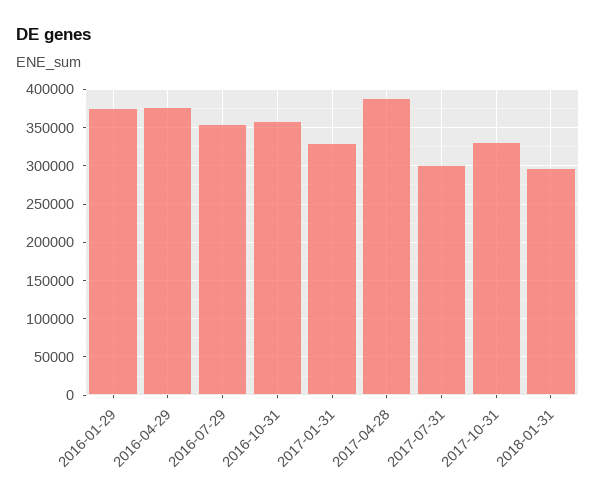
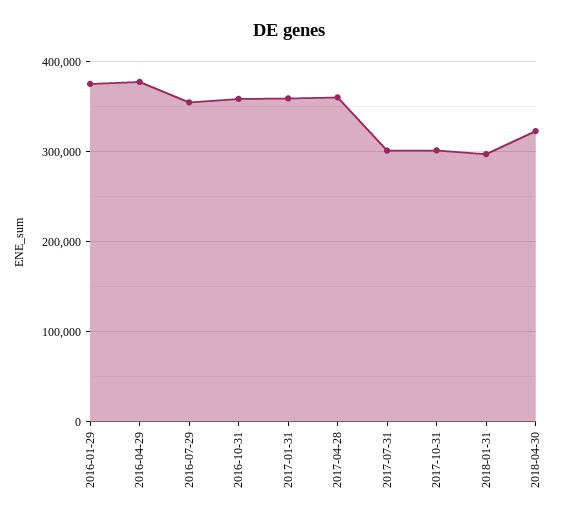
2017-01-31: 330000 -> 360000
2017-04-28: 390000 -> 360000
2017-10-31: 330000 -> 300000
2018-04-30: none -> 320000

